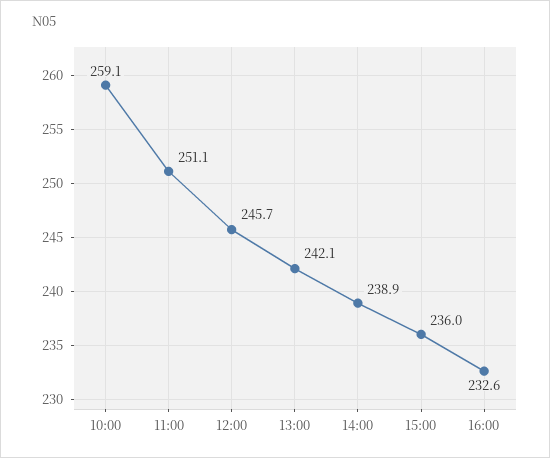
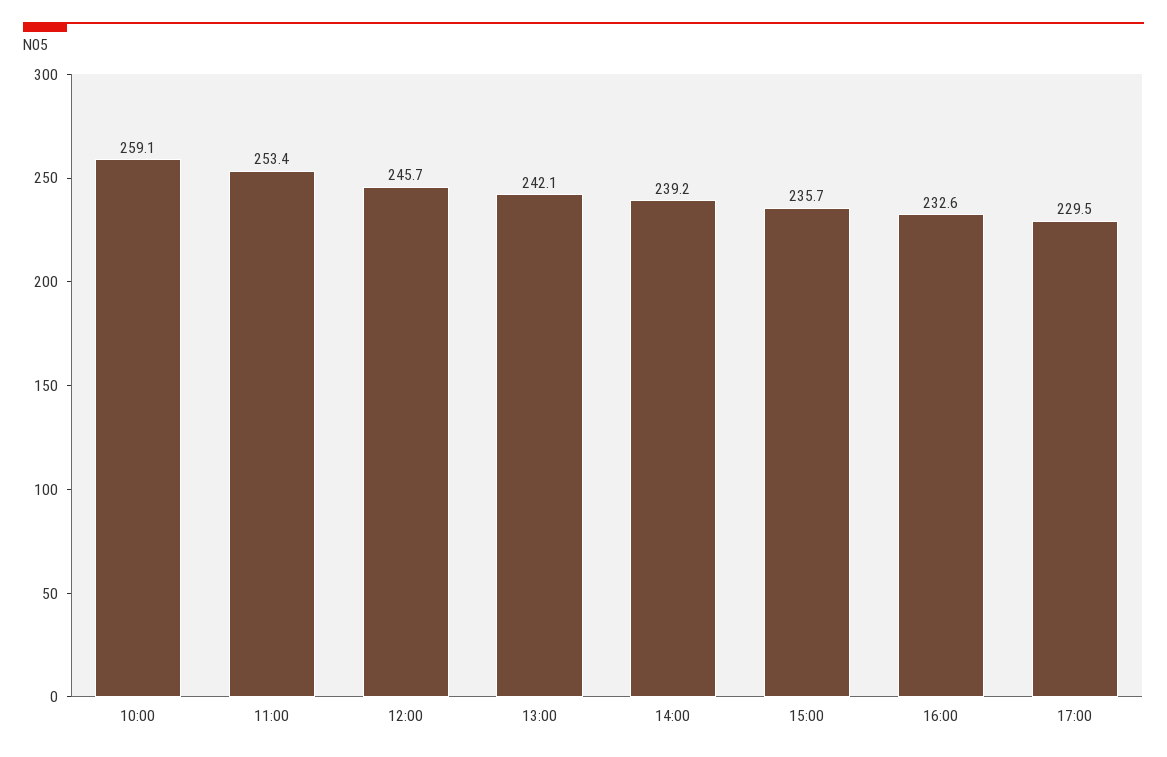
11:00: 251.1 -> 253.4
14:00: 238.9 -> 239.2
15:00: 236 -> 235.7
17:00: none -> 229.5

